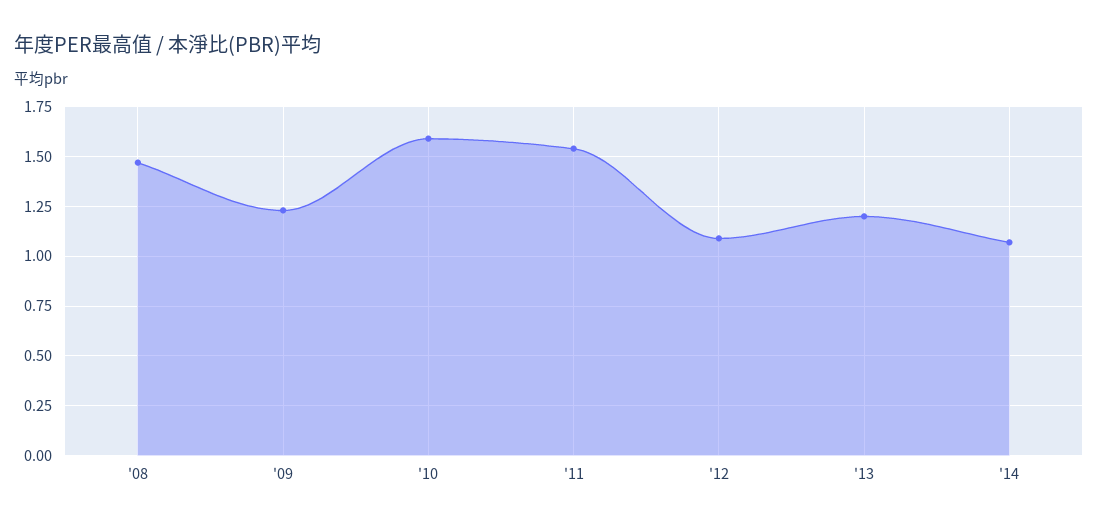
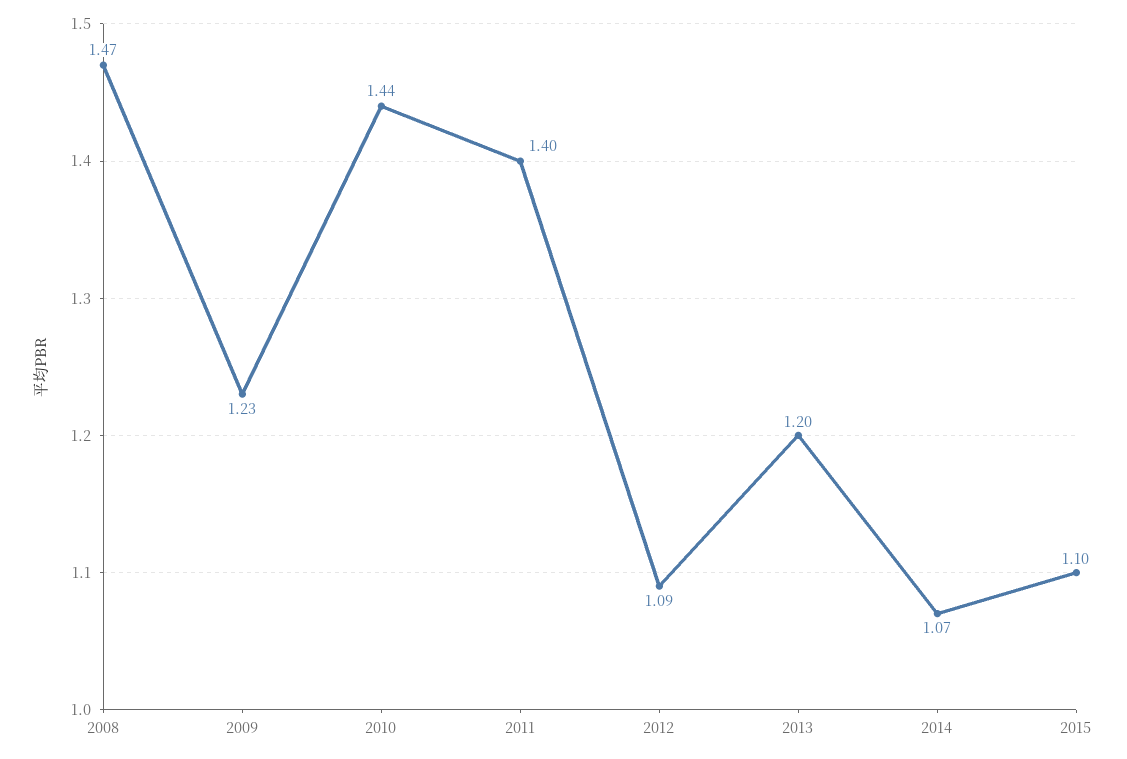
'10: 1.6 -> 1.44
'11: 1.55 -> 1.4
2015: none -> 1.1

